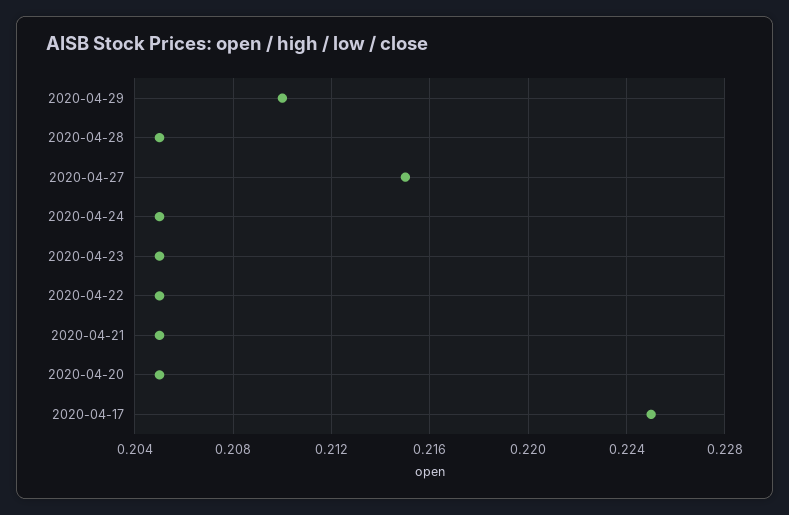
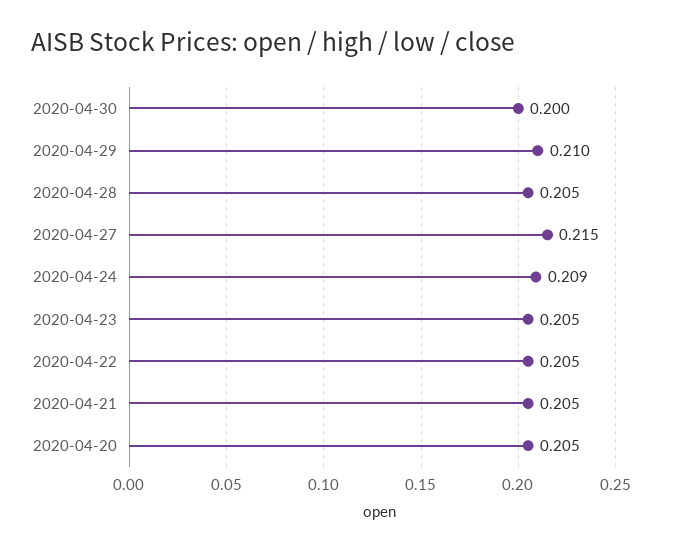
2020-04-24: 0.205 -> 0.209
2020-04-17: 0.225 -> none
2020-04-30: none -> 0.2

